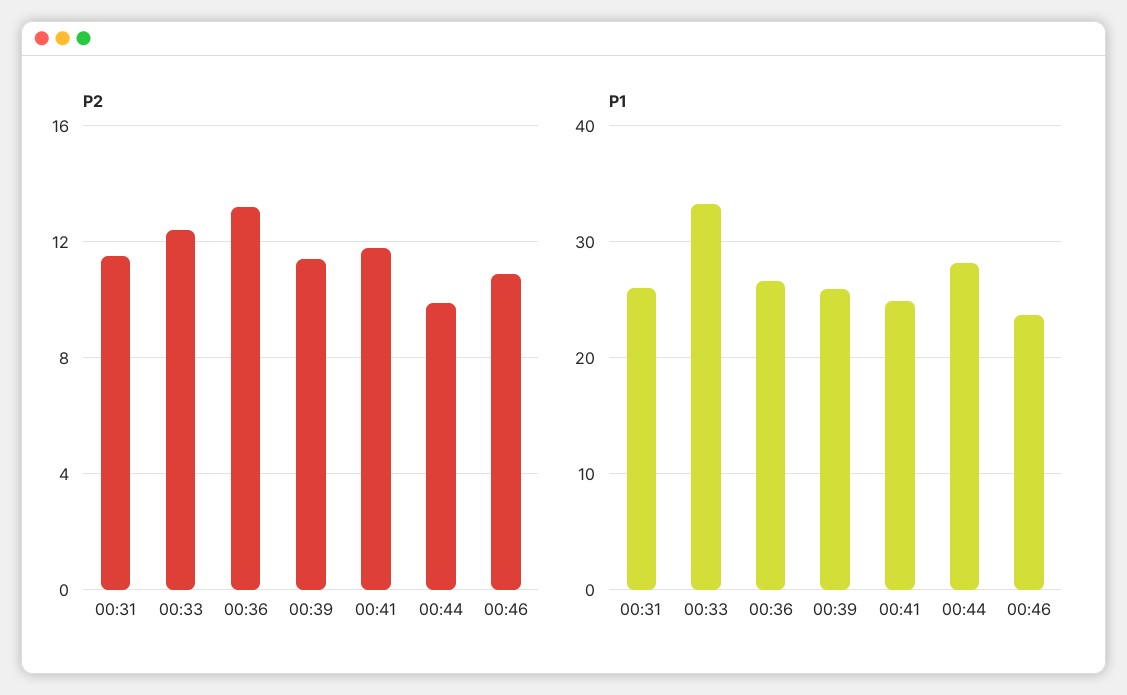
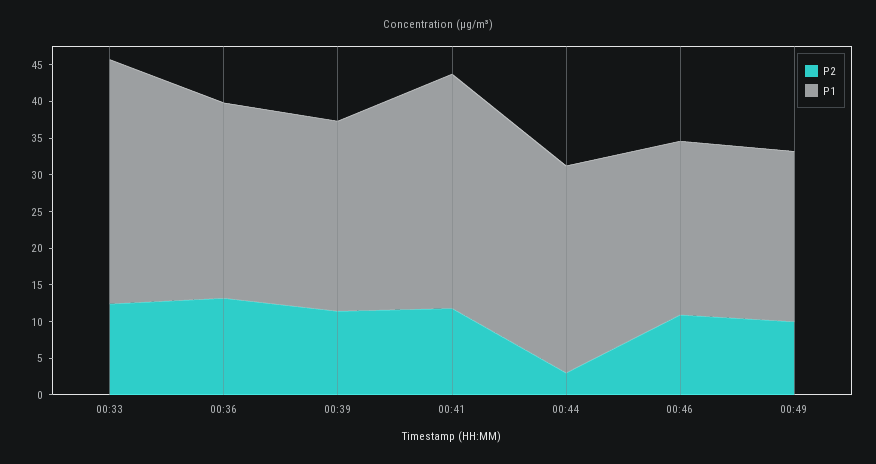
P2, 00:31: 11.5 -> none
P2, 00:44: 10 -> 2.5
P1, 00:31: 26 -> none
P1, 00:41: 25 -> 32.5
P2, 00:49: none -> 10
P1, 00:49: none -> 22.5

